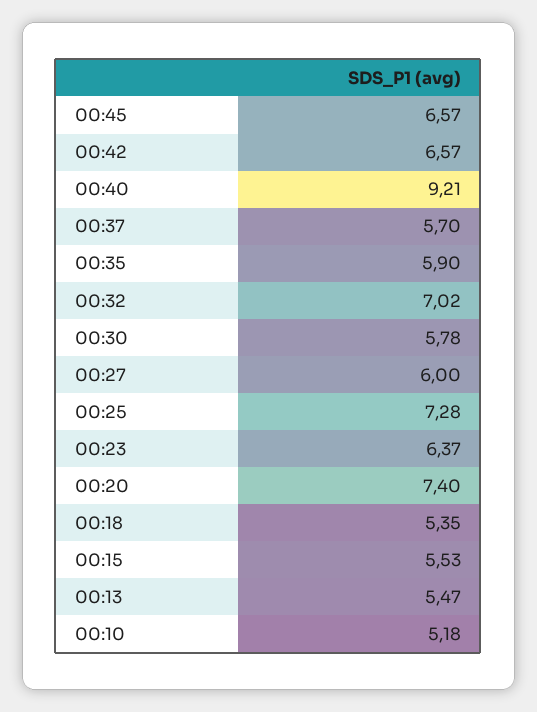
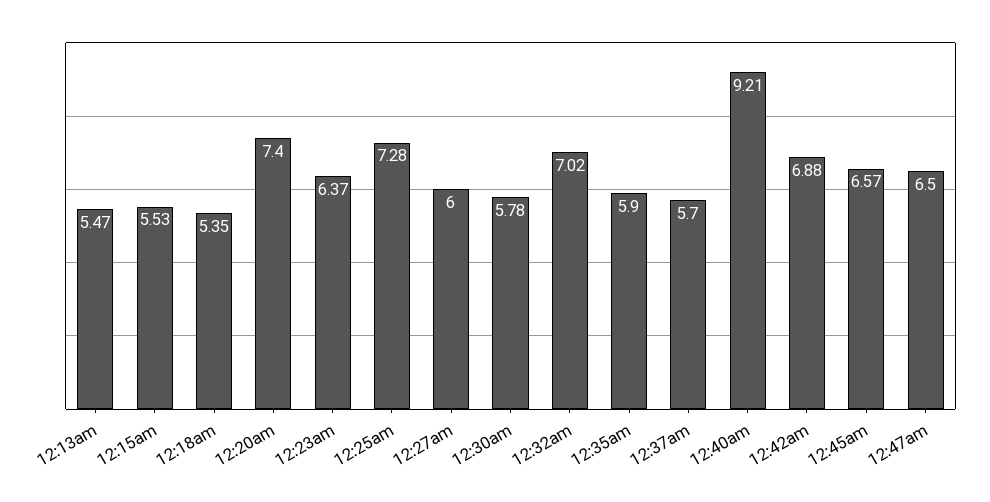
00:42: 6.57 -> 6.88
00:10: 5.18 -> none
12:47am: none -> 6.5

